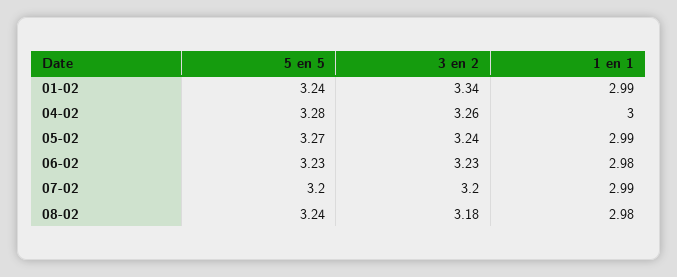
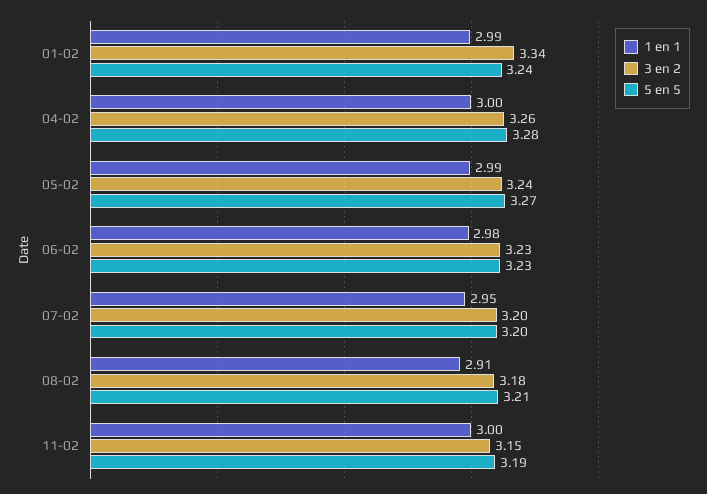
1 en 1, 07-02: 2.99 -> 2.95
5 en 5, 08-02: 3.24 -> 3.21
1 en 1, 08-02: 2.98 -> 2.91
1 en 1, 11-02: none -> 3
3 en 2, 11-02: none -> 3.15
5 en 5, 11-02: none -> 3.19

